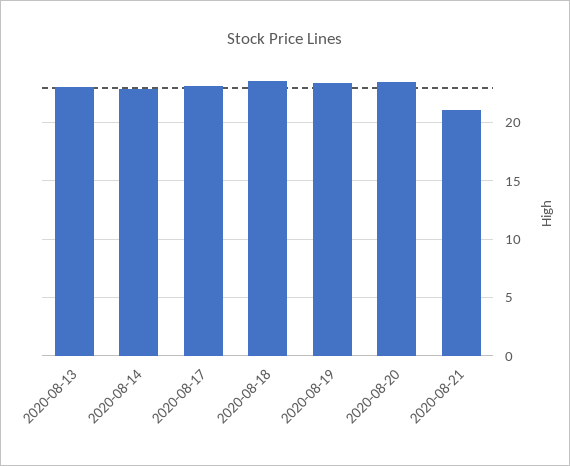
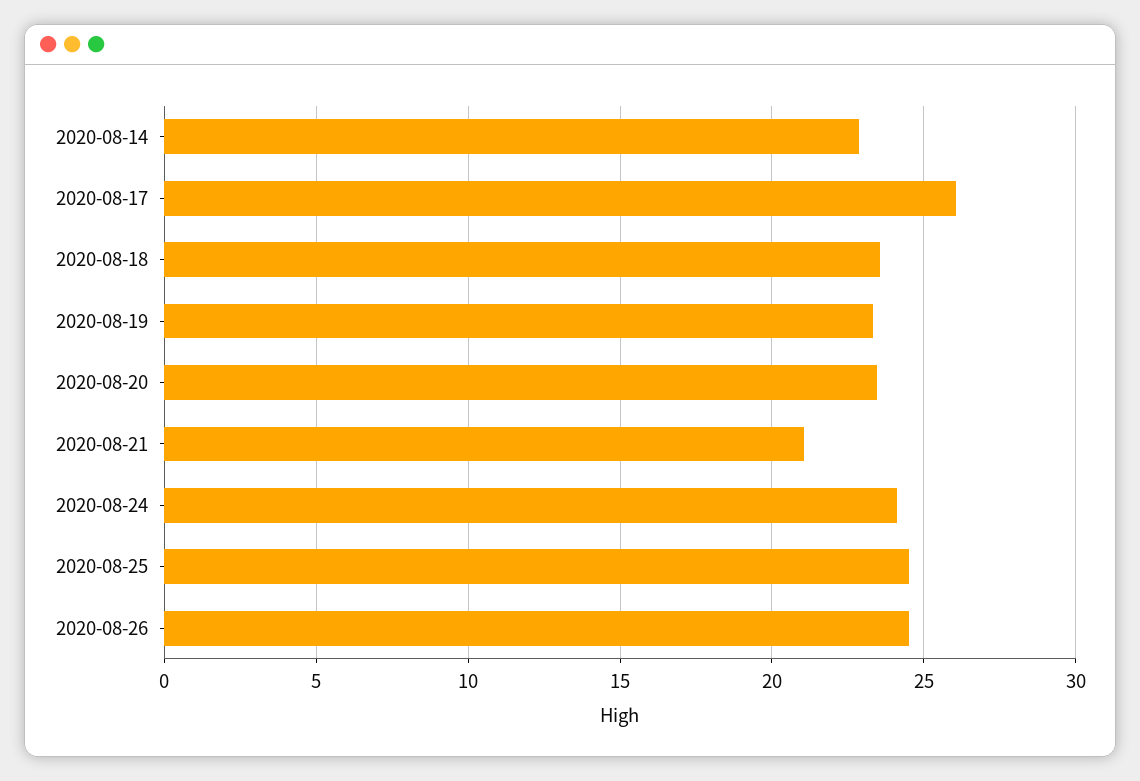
2020-08-13: 23 -> none
2020-08-17: 23 -> 26
2020-08-24: none -> 24
2020-08-25: none -> 24.5
2020-08-26: none -> 24.5

